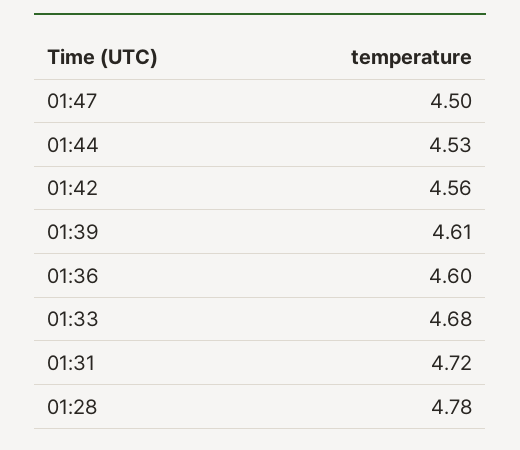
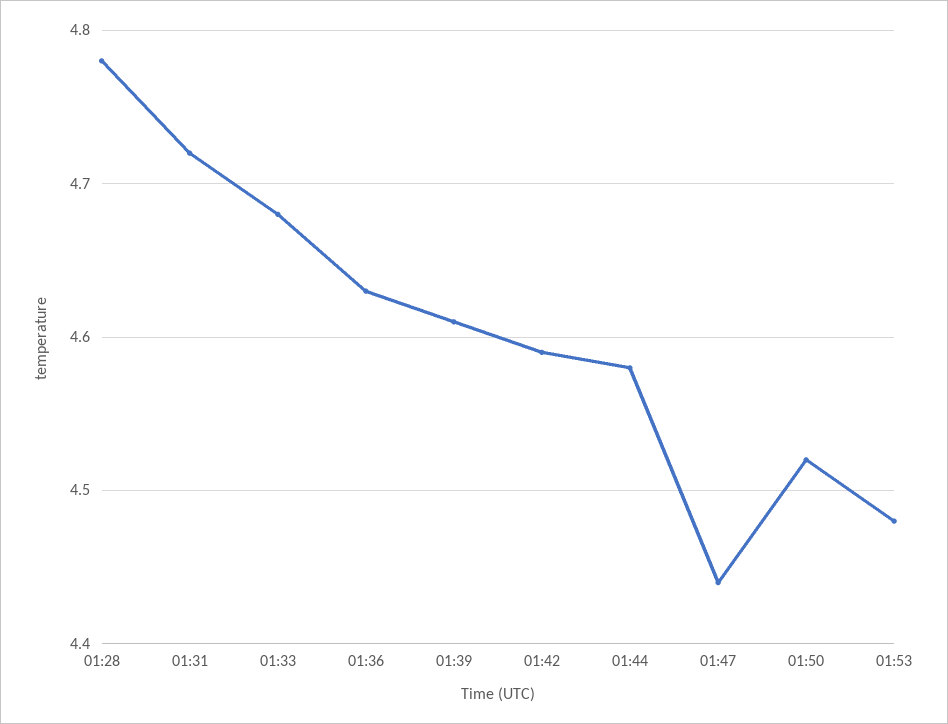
01:47: 4.5 -> 4.44
01:44: 4.53 -> 4.58
01:42: 4.56 -> 4.59
01:36: 4.6 -> 4.63
01:50: none -> 4.52
01:53: none -> 4.48

